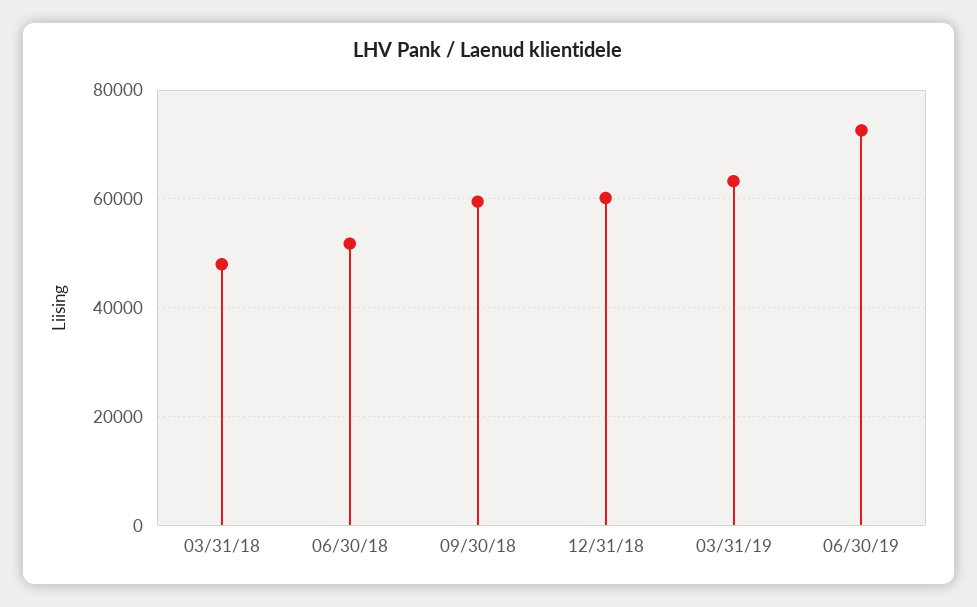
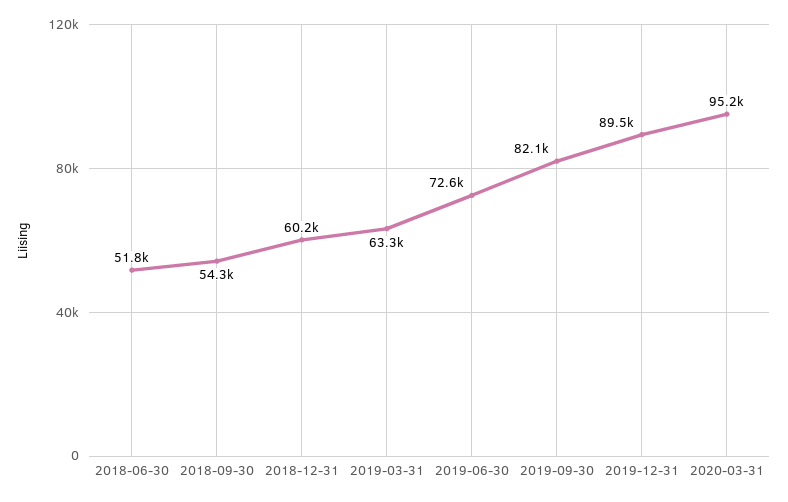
03/31/18: 48000 -> none
09/30/18: 60000 -> 54300
2019-09-30: none -> 82100
2019-12-31: none -> 89500
2020-03-31: none -> 95200

